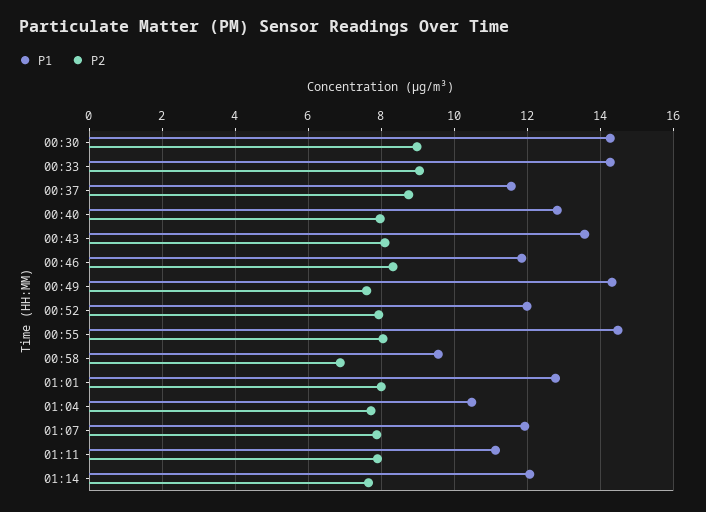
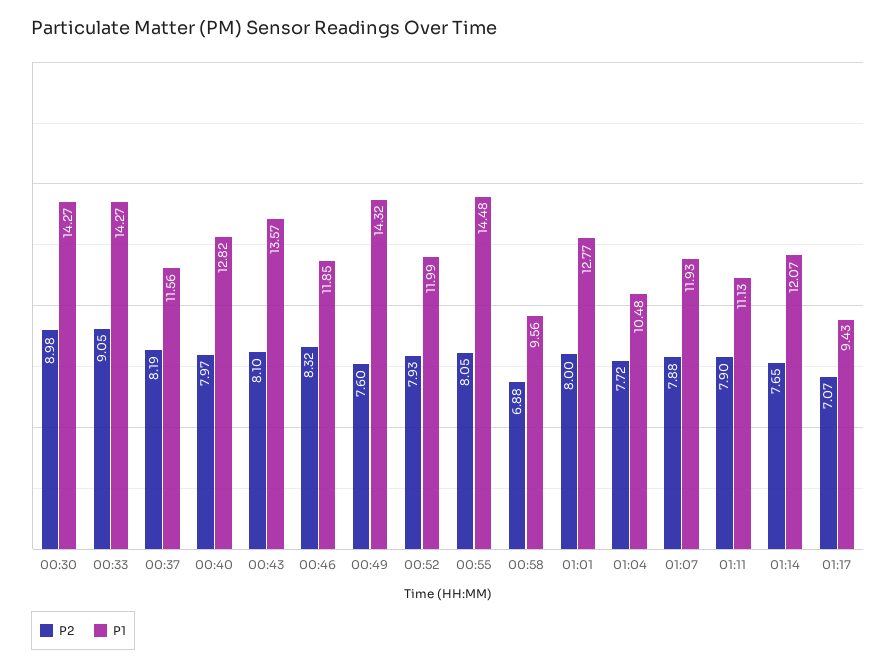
P2, 00:37: 8.8 -> 8.19
P2, 01:17: none -> 7.07
P1, 01:17: none -> 9.43

